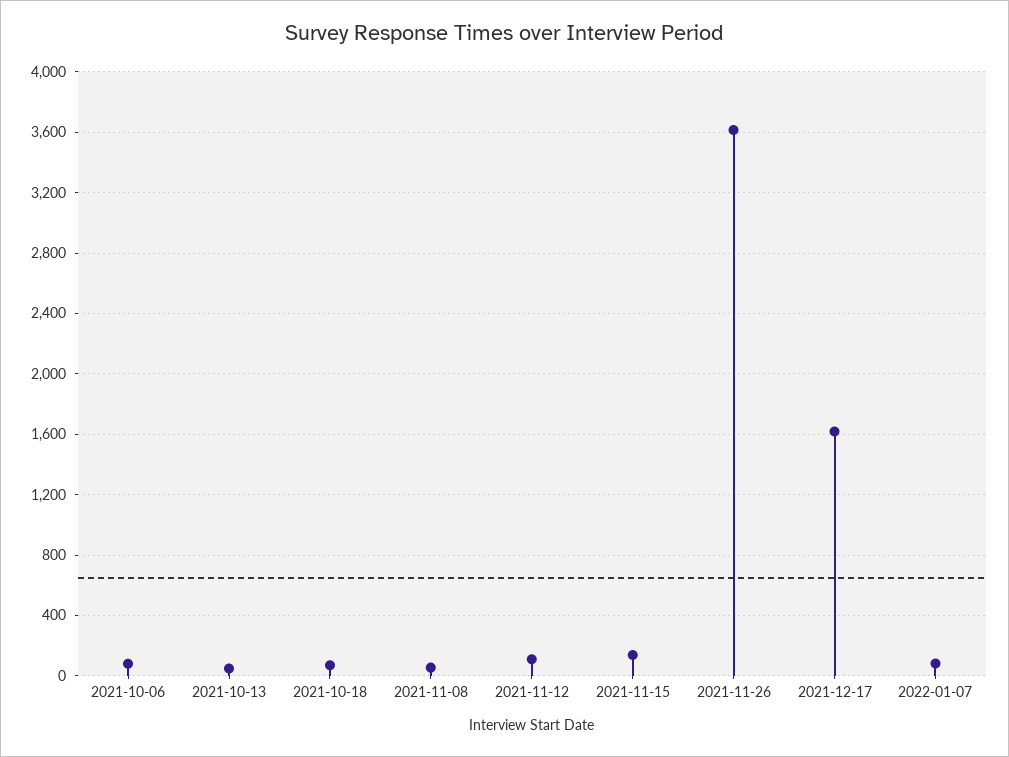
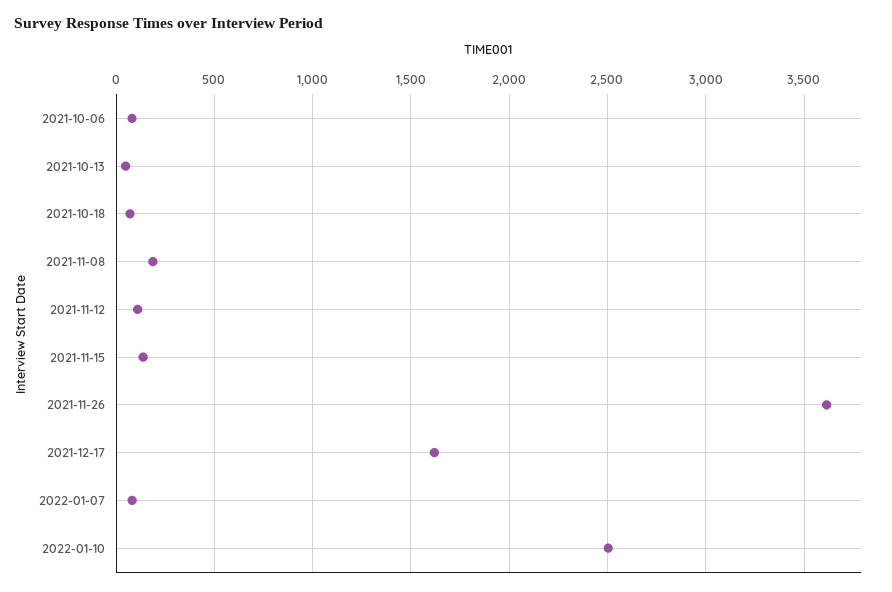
2021-11-08: 50 -> 200
2022-01-10: none -> 2500

